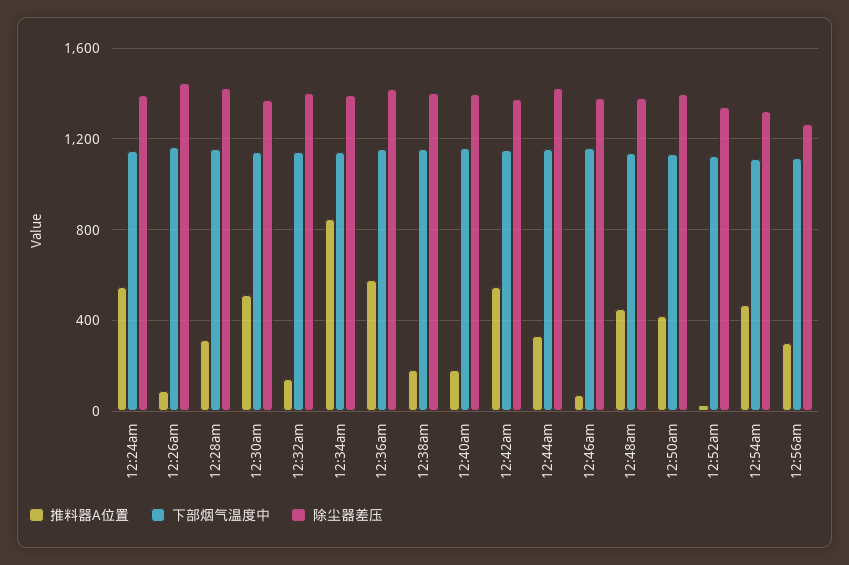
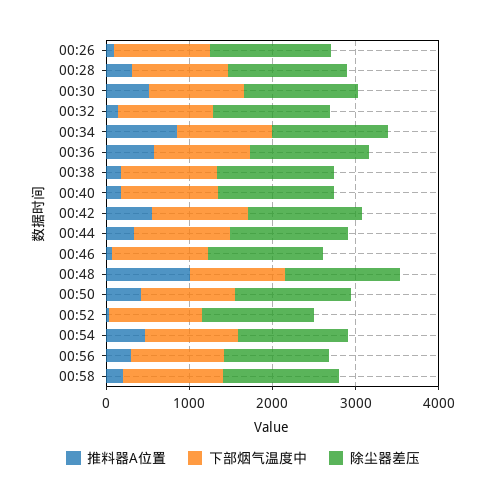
推料器A位置, 12:24am: 550 -> none
下部烟气温度中, 12:24am: 1150 -> none
除尘器差压, 12:24am: 1400 -> none
推料器A位置, 12:48am: 450 -> 1000
推料器A位置, 00:58: none -> 200
下部烟气温度中, 00:58: none -> 1200
除尘器差压, 00:58: none -> 1400

